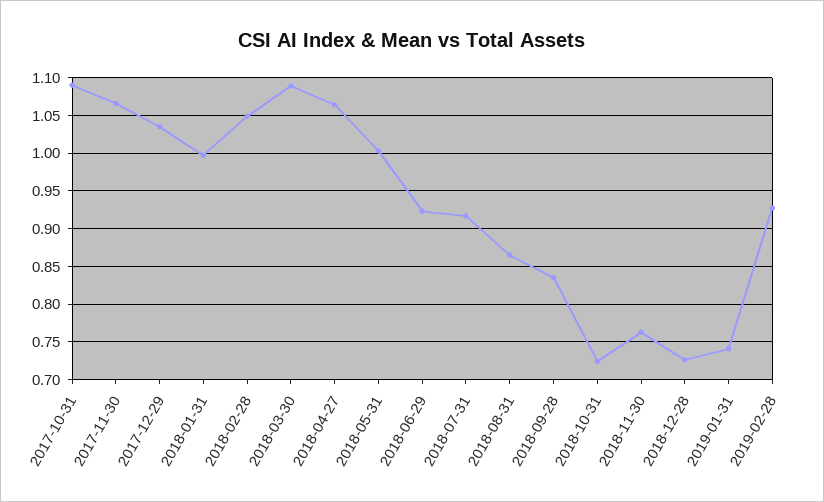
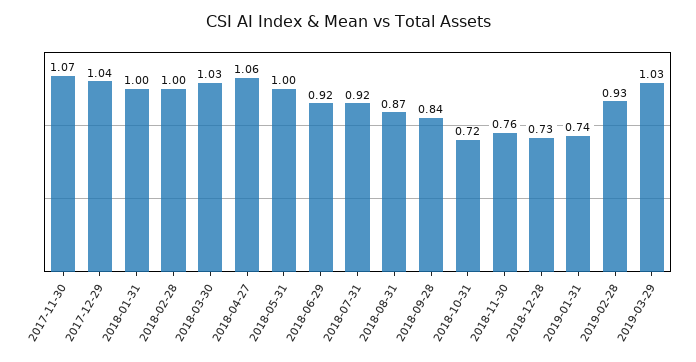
2017-10-31: 1.09 -> none
2018-02-28: 1.05 -> 1
2018-03-30: 1.09 -> 1.03
2019-03-29: none -> 1.03

